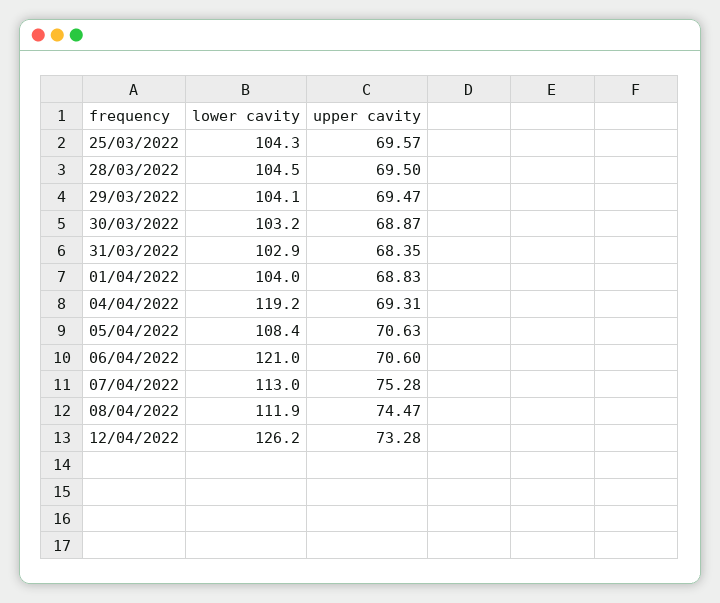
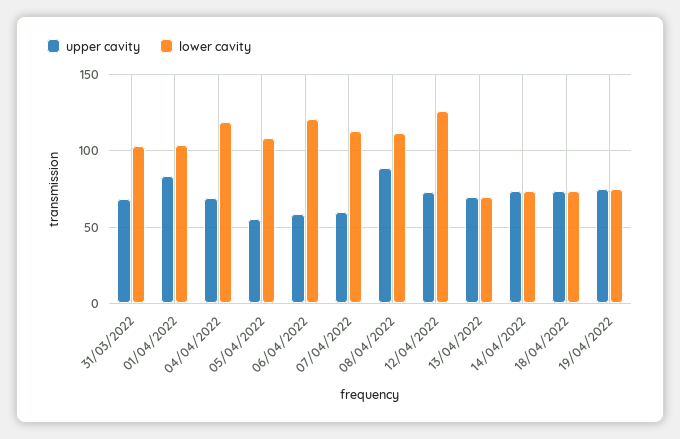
lower cavity, 25/03/2022: 104.3 -> none
upper cavity, 25/03/2022: 69.57 -> none
lower cavity, 28/03/2022: 104.5 -> none
upper cavity, 28/03/2022: 69.5 -> none
lower cavity, 29/03/2022: 104.1 -> none
upper cavity, 29/03/2022: 69.47 -> none
lower cavity, 30/03/2022: 103.2 -> none
upper cavity, 30/03/2022: 68.87 -> none
upper cavity, 01/04/2022: 68.83 -> 85
upper cavity, 05/04/2022: 70.63 -> 55
upper cavity, 06/04/2022: 70.6 -> 60
upper cavity, 07/04/2022: 75.28 -> 60
upper cavity, 08/04/2022: 74.47 -> 90
upper cavity, 13/04/2022: none -> 70
lower cavity, 13/04/2022: none -> 70
upper cavity, 14/04/2022: none -> 75
lower cavity, 14/04/2022: none -> 75
upper cavity, 18/04/2022: none -> 75
lower cavity, 18/04/2022: none -> 75
upper cavity, 19/04/2022: none -> 75
lower cavity, 19/04/2022: none -> 75

